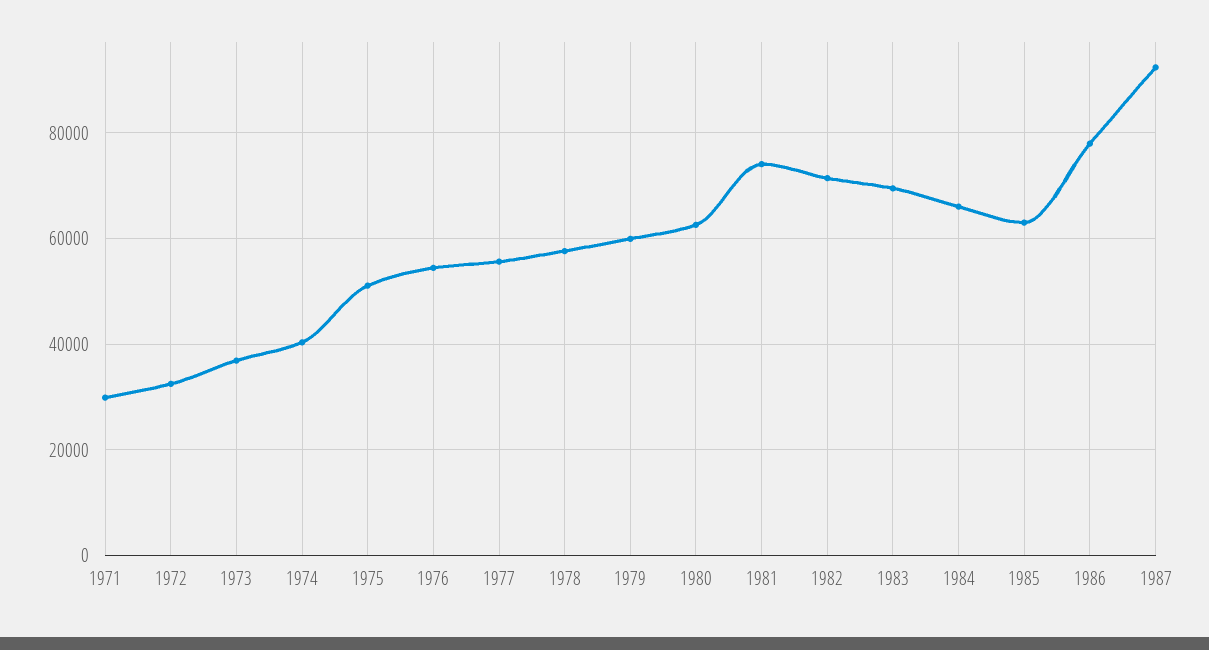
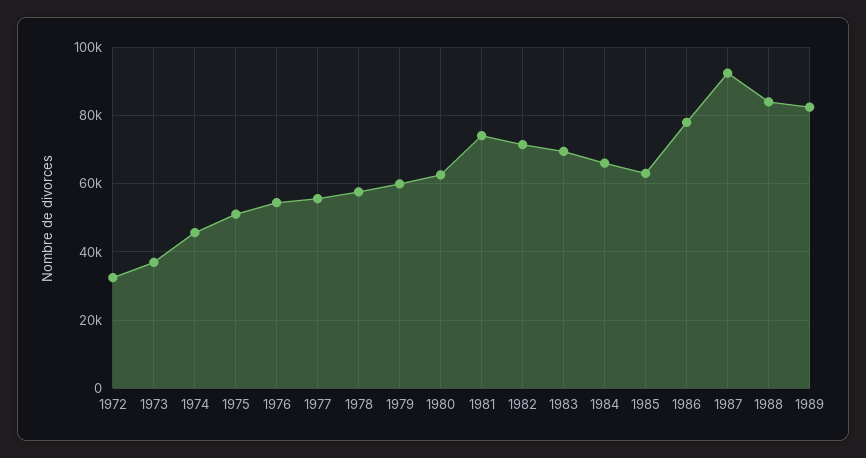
1971: 30000 -> none
1974: 40000 -> 46000
1988: none -> 84000
1989: none -> 82000

